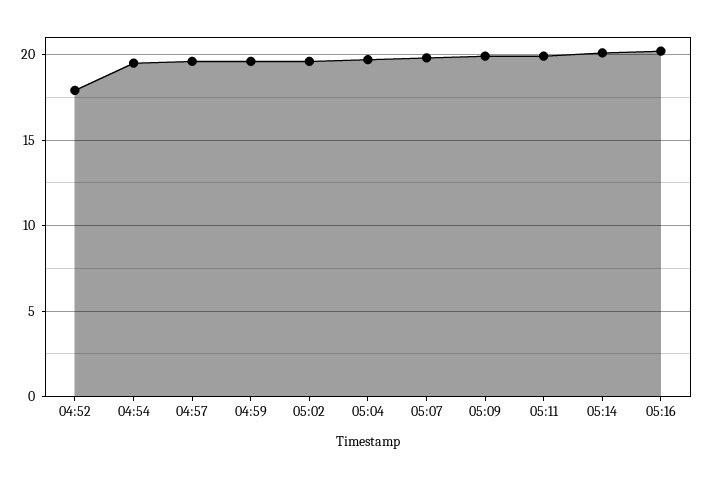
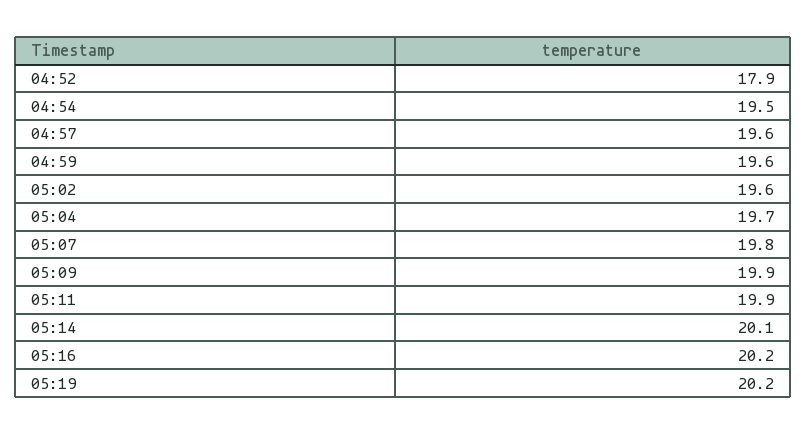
05:19: none -> 20.2

